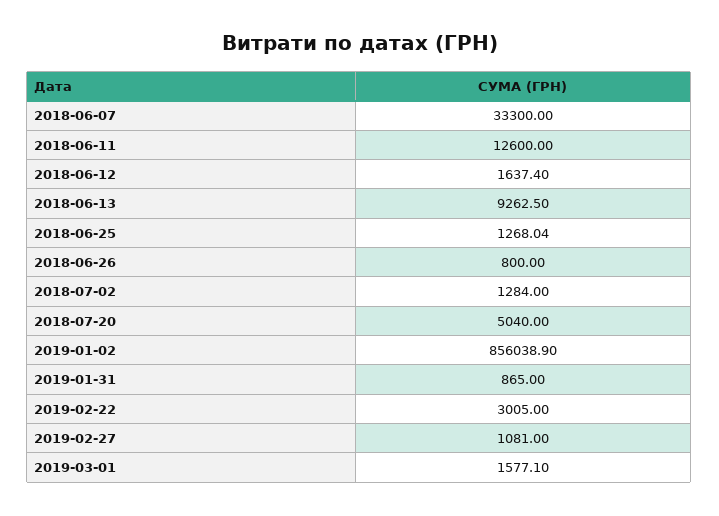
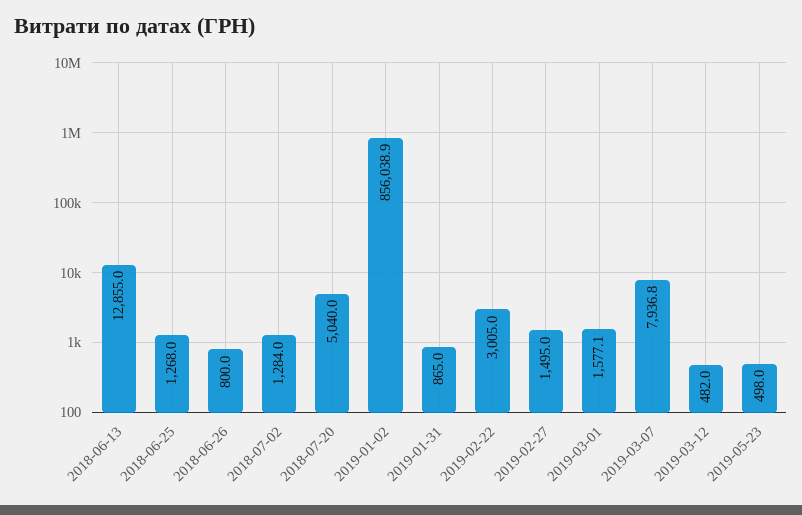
2018-06-07: 33300 -> none
2018-06-11: 12600 -> none
2018-06-12: 1637.4 -> none
2018-06-13: 9262.5 -> 12855
2019-02-27: 1081 -> 1495
2019-03-07: none -> 7936.8
2019-03-12: none -> 482
2019-05-23: none -> 498

